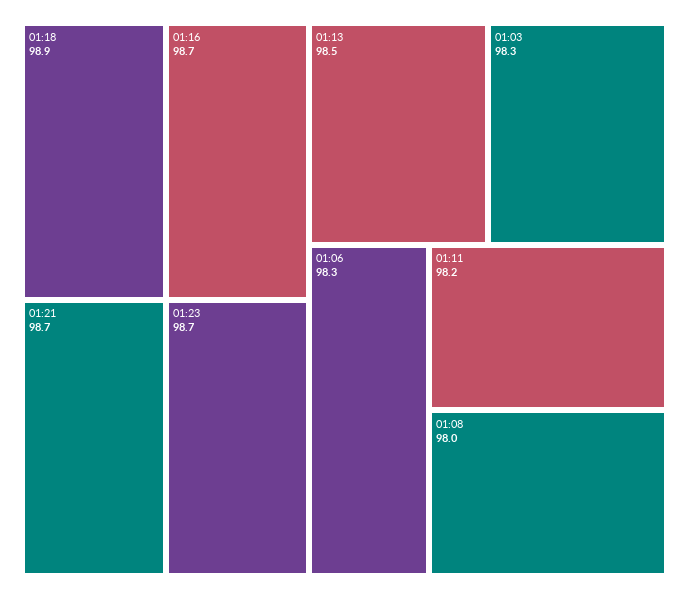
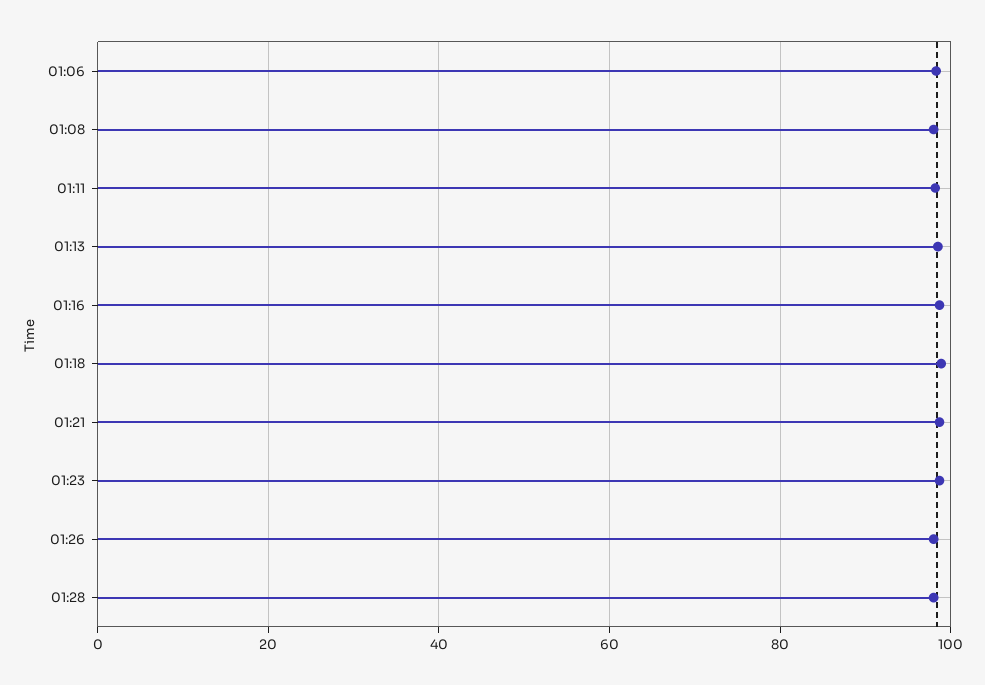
01:03: 98.3 -> none
01:26: none -> 98
01:28: none -> 98

